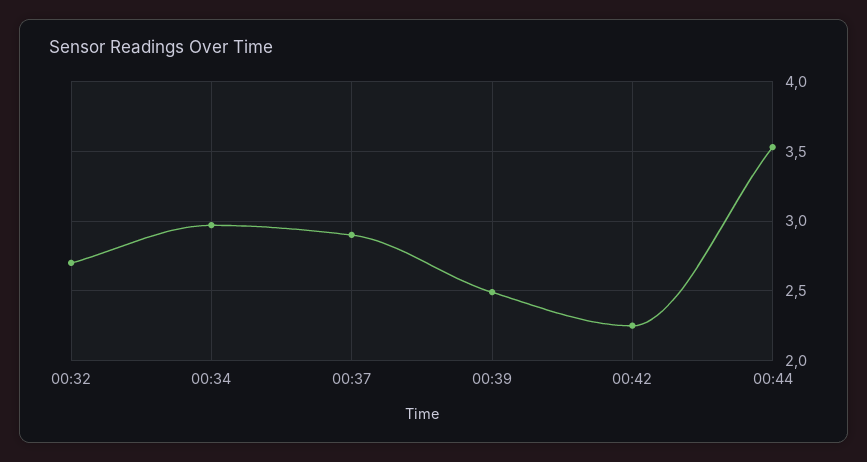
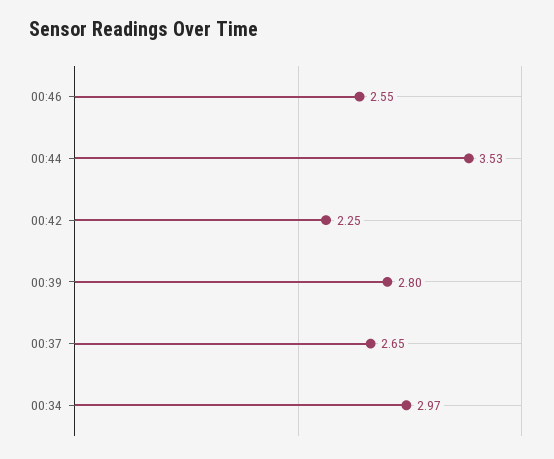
00:32: 2.7 -> none
00:37: 2.9 -> 2.65
00:39: 2.5 -> 2.8
00:46: none -> 2.55

